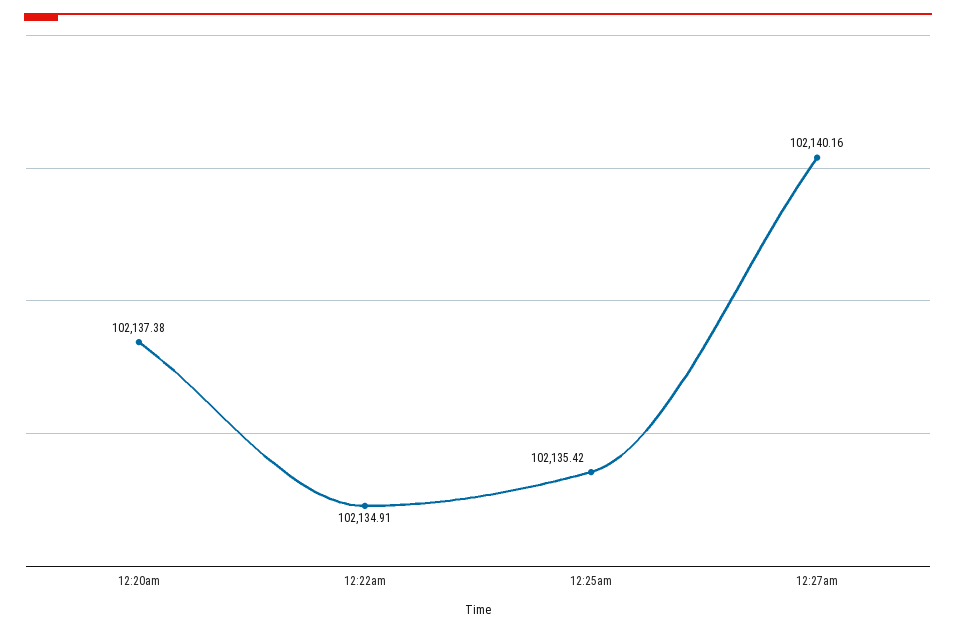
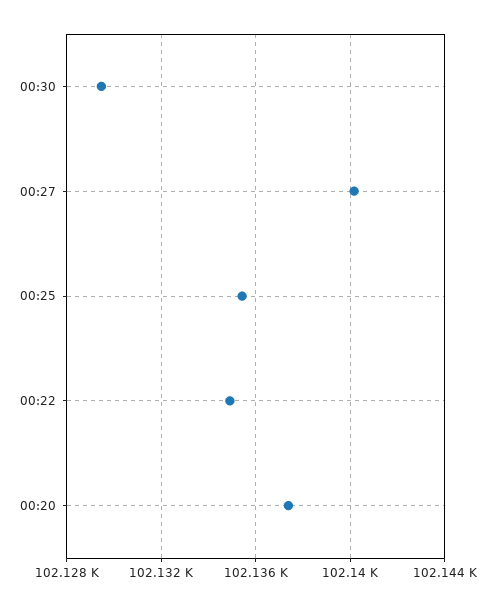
00:30: none -> 102129.5

